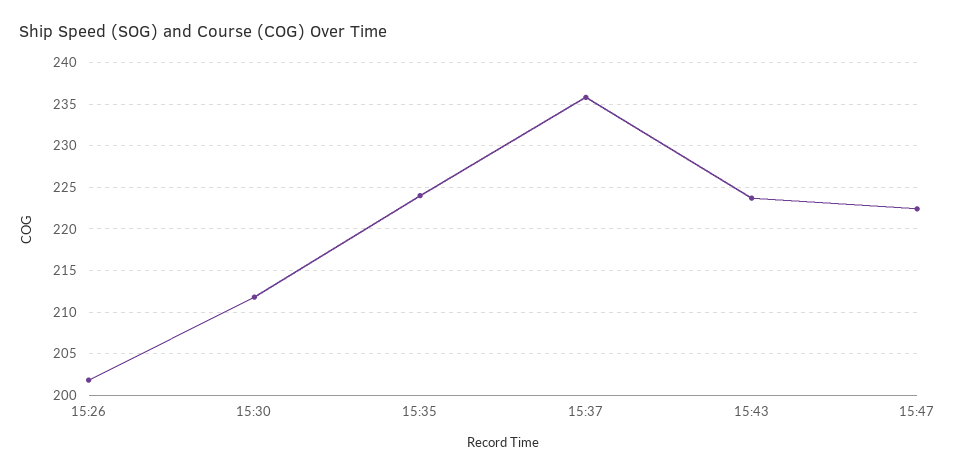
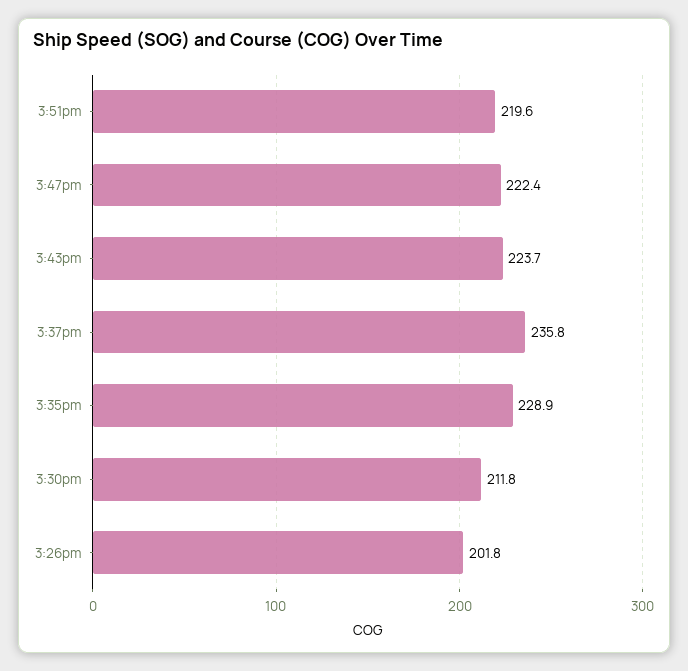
15:35: 224 -> 228.9
3:51pm: none -> 219.6

